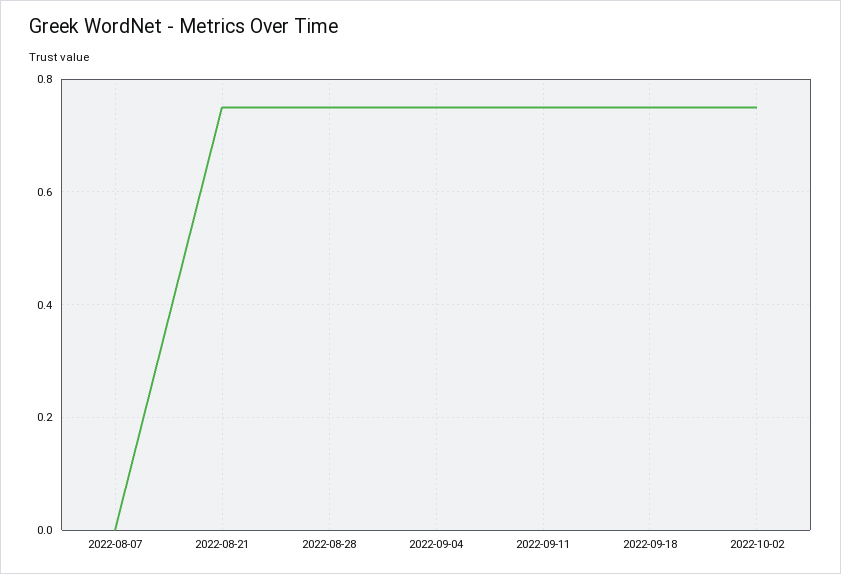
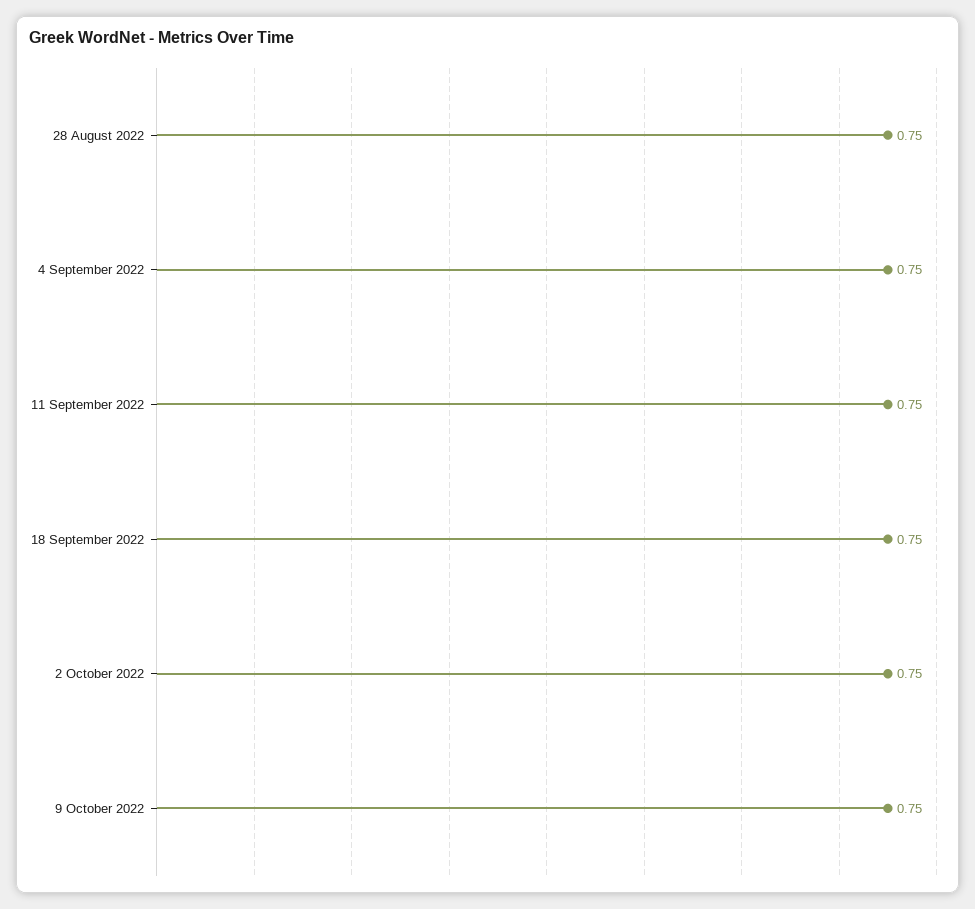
2022-08-07: 0 -> none
2022-08-21: 0.75 -> none
9 October 2022: none -> 0.75

